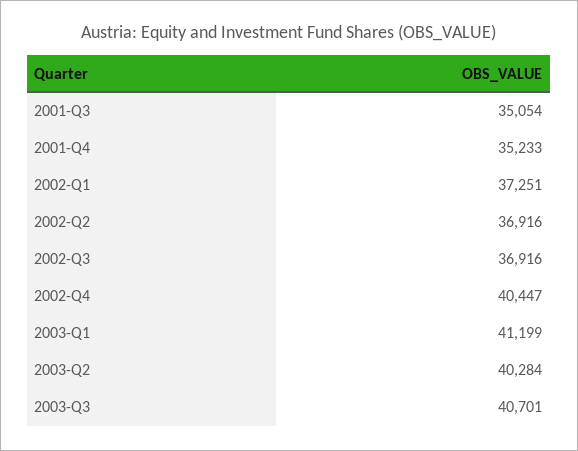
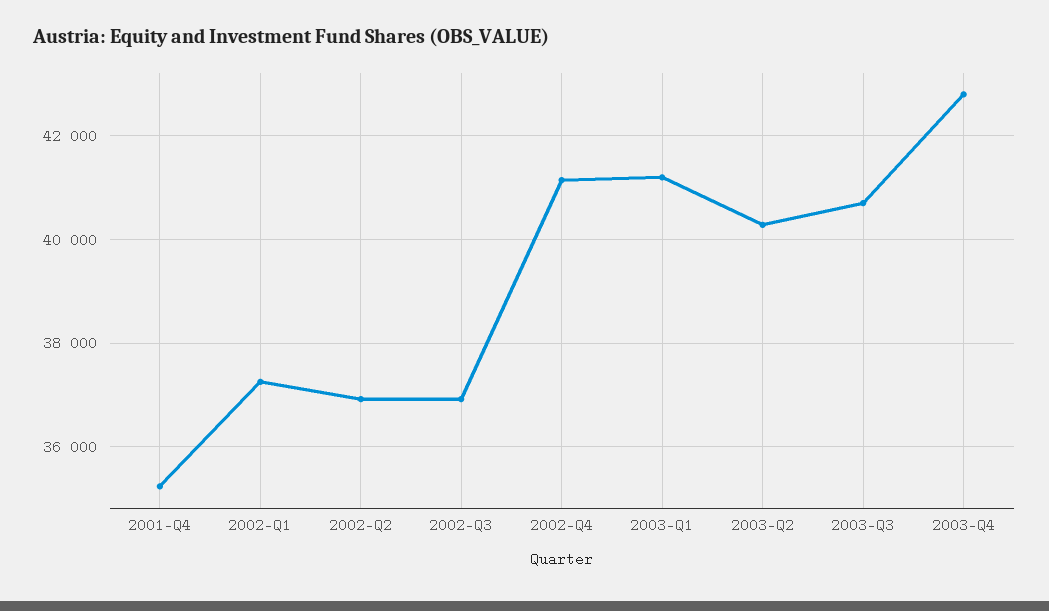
2001-Q3: 35054 -> none
2002-Q4: 40447 -> 41200
2003-Q4: none -> 42800

